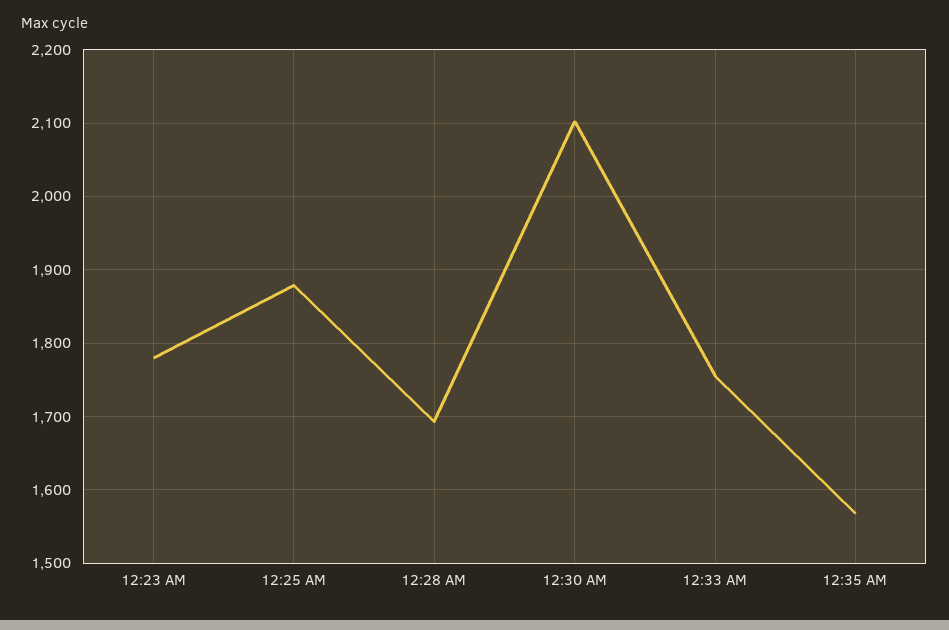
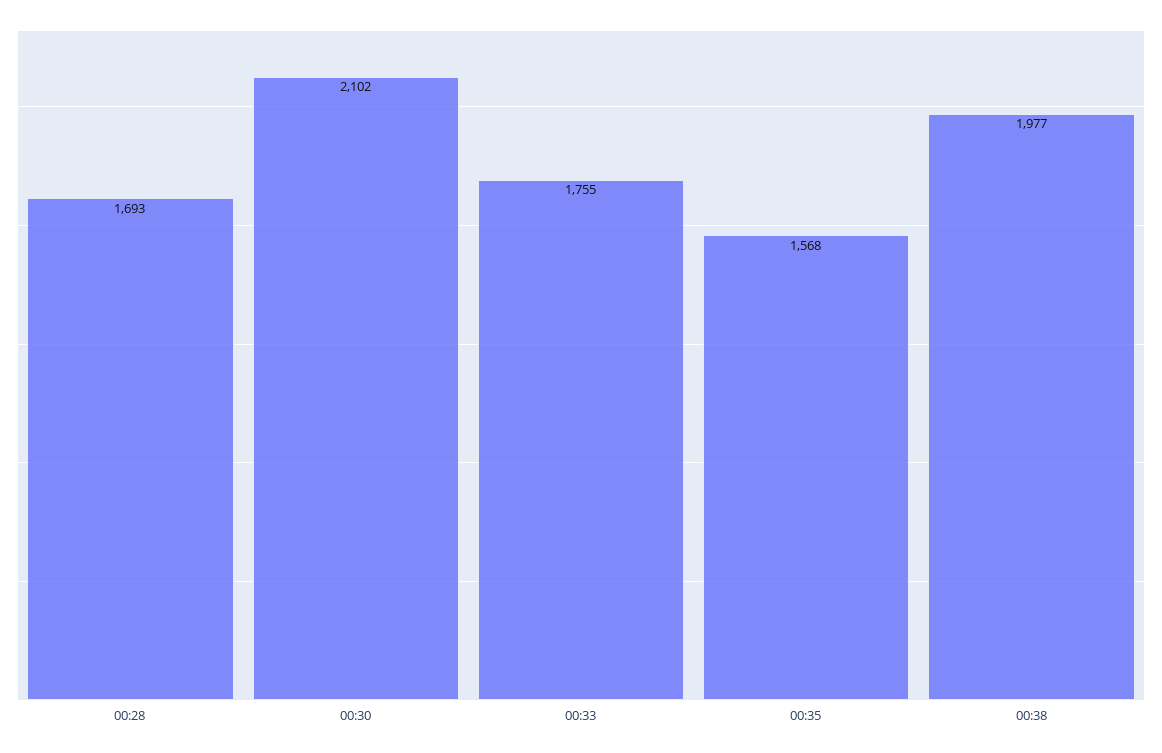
12:23 AM: 1780 -> none
12:25 AM: 1880 -> none
00:38: none -> 1977

